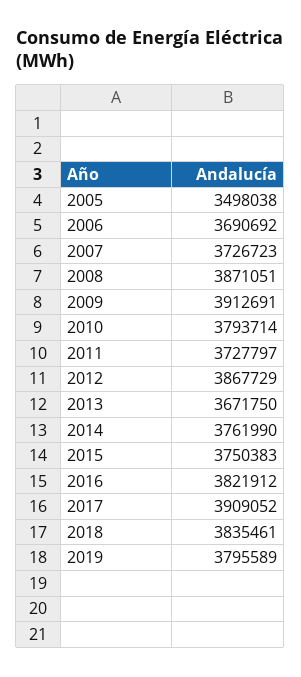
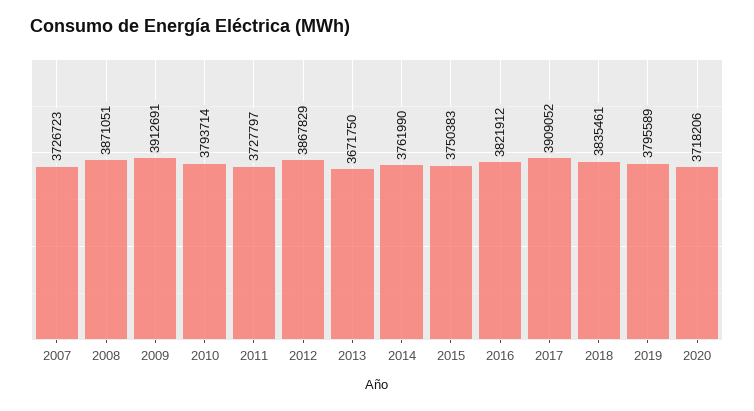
2005: 3498038 -> none
2006: 3690692 -> none
2012: 3867729 -> 3867829
2020: none -> 3718206

